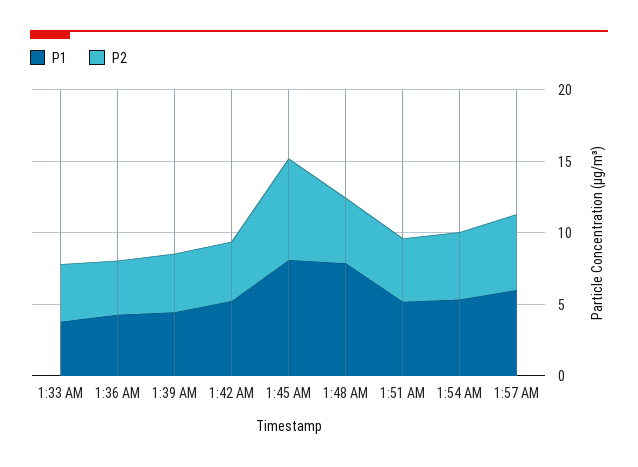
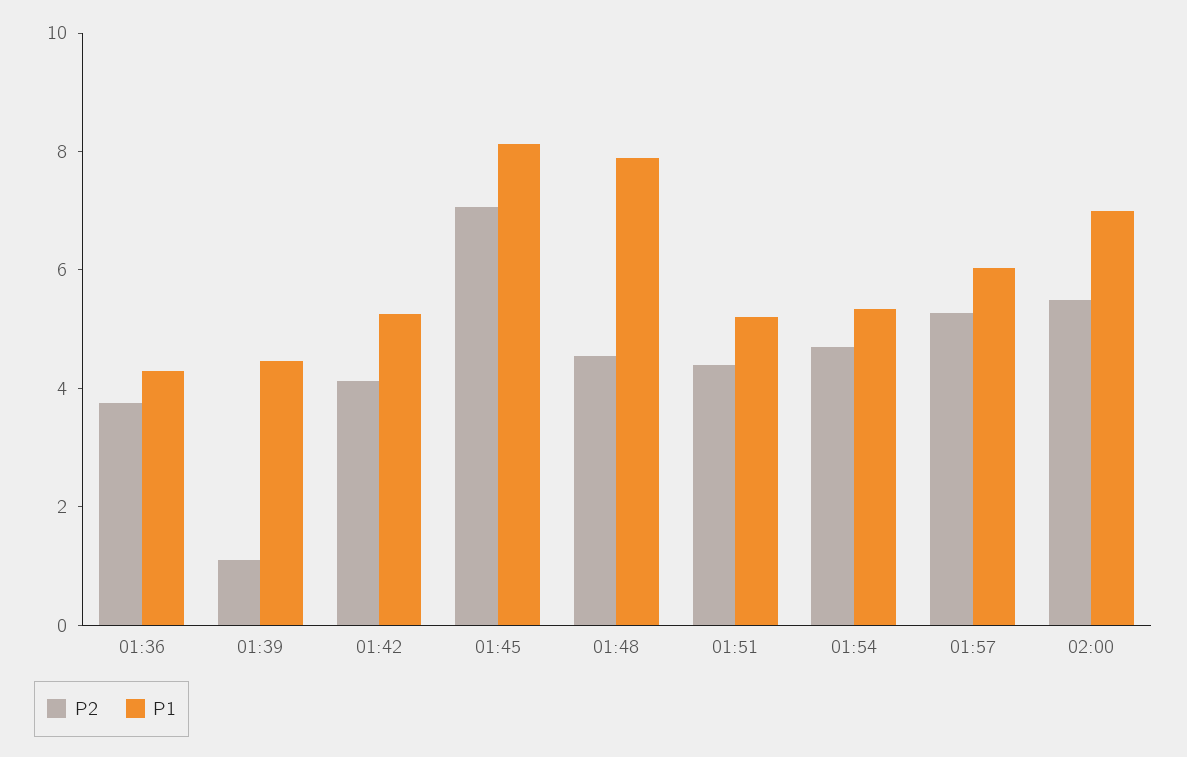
P1, 1:33 AM: 4 -> none
P2, 1:33 AM: 4 -> none
P2, 1:39 AM: 4 -> 1
P2, 02:00: none -> 5.5
P1, 02:00: none -> 7

